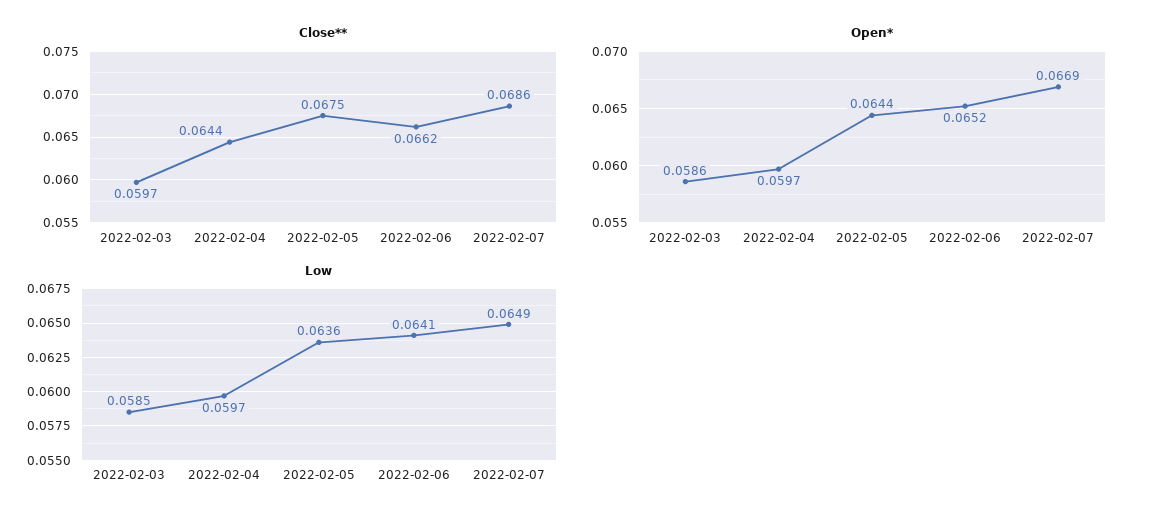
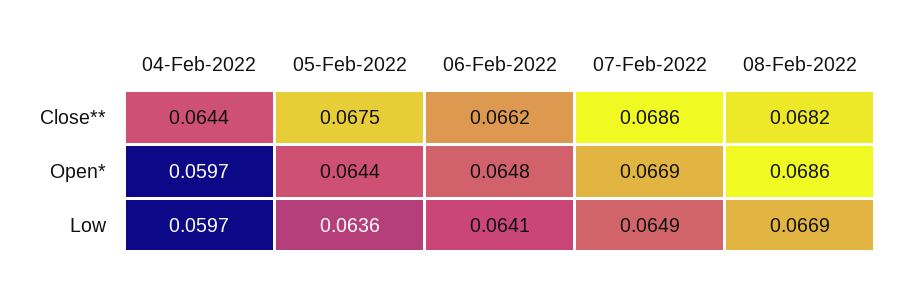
Close**, 2022-02-03: 0.0597 -> none
Open*, 2022-02-03: 0.0586 -> none
Open*, 2022-02-06: 0.0652 -> 0.0648
Low, 2022-02-03: 0.0585 -> none
Close**, 08-Feb-2022: none -> 0.0682
Open*, 08-Feb-2022: none -> 0.0686
Low, 08-Feb-2022: none -> 0.0669

